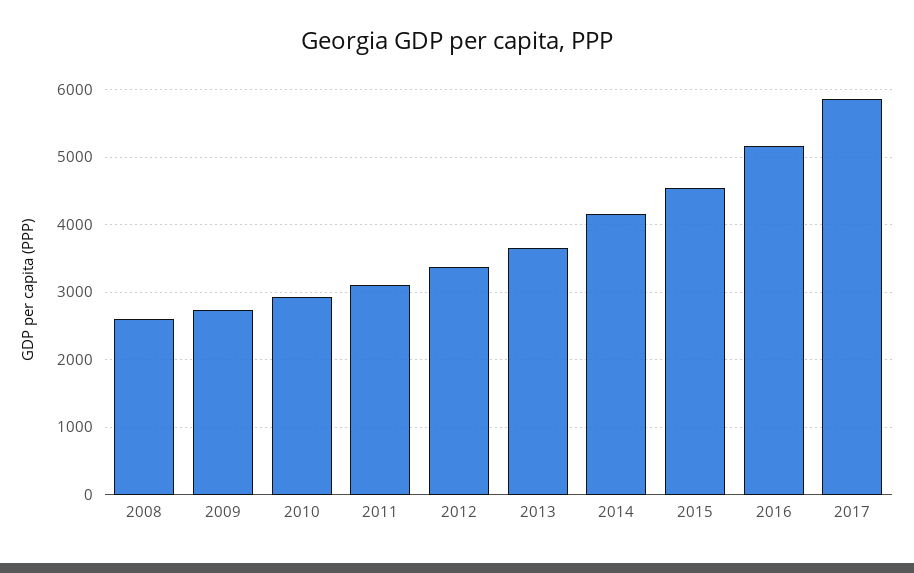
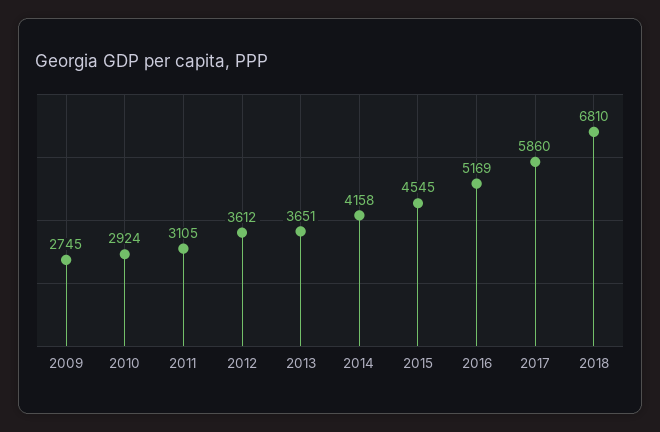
2008: 2600 -> none
2012: 3400 -> 3612
2018: none -> 6810

